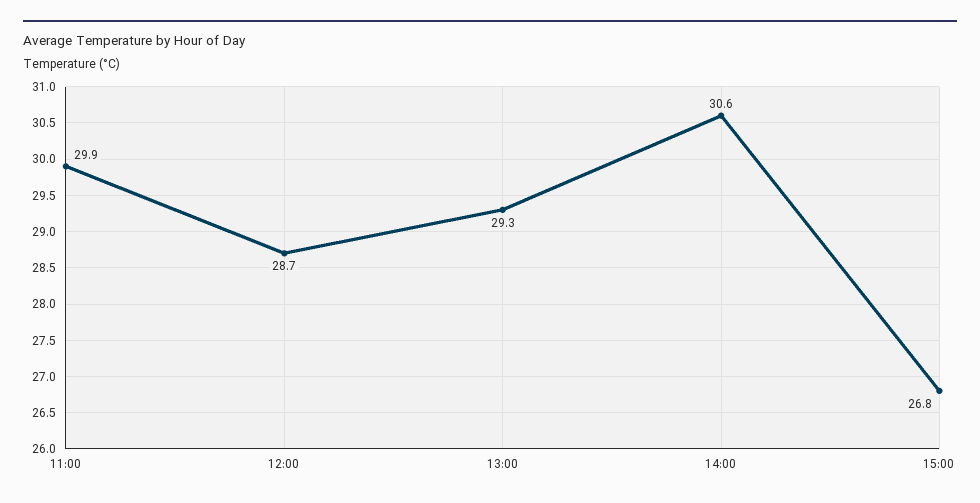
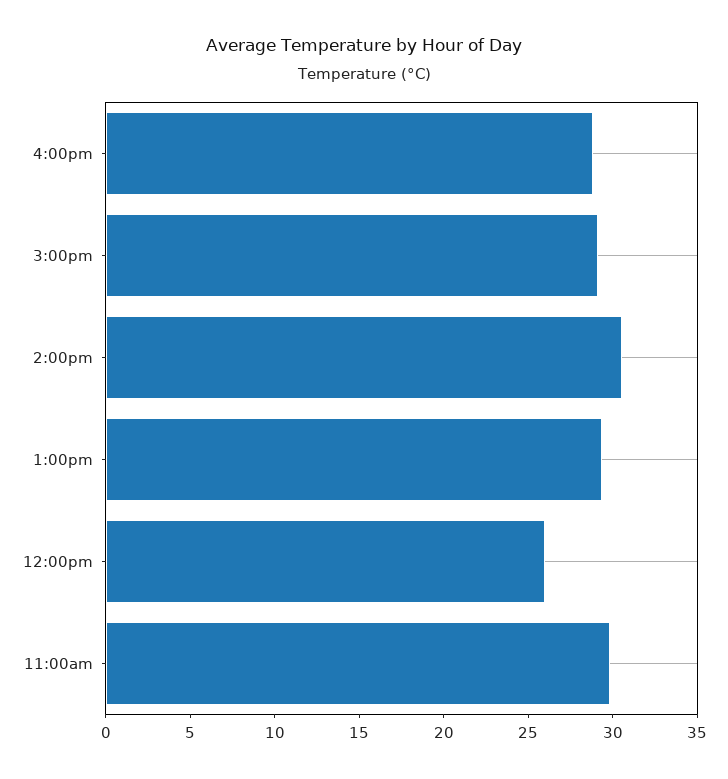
12:00: 28.7 -> 26
15:00: 26.8 -> 29
4:00pm: none -> 29

